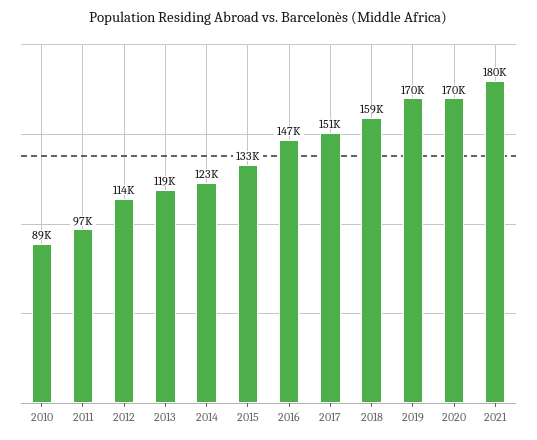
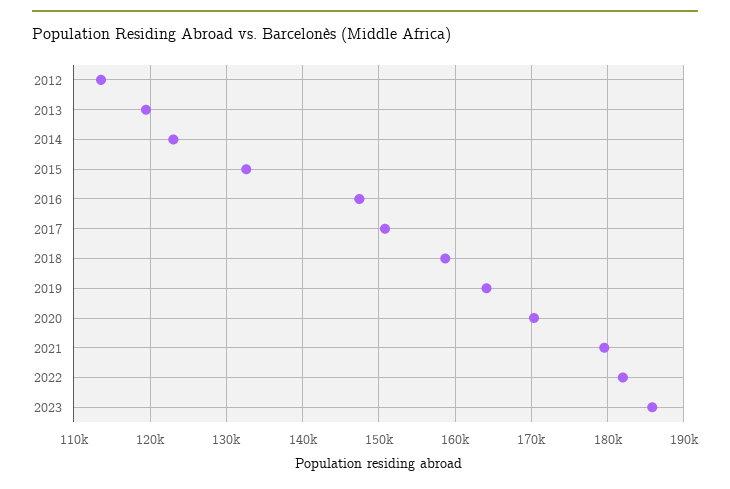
2010: 89000 -> none
2011: 97000 -> none
2019: 170000 -> 164000
2022: none -> 182000
2023: none -> 186000

